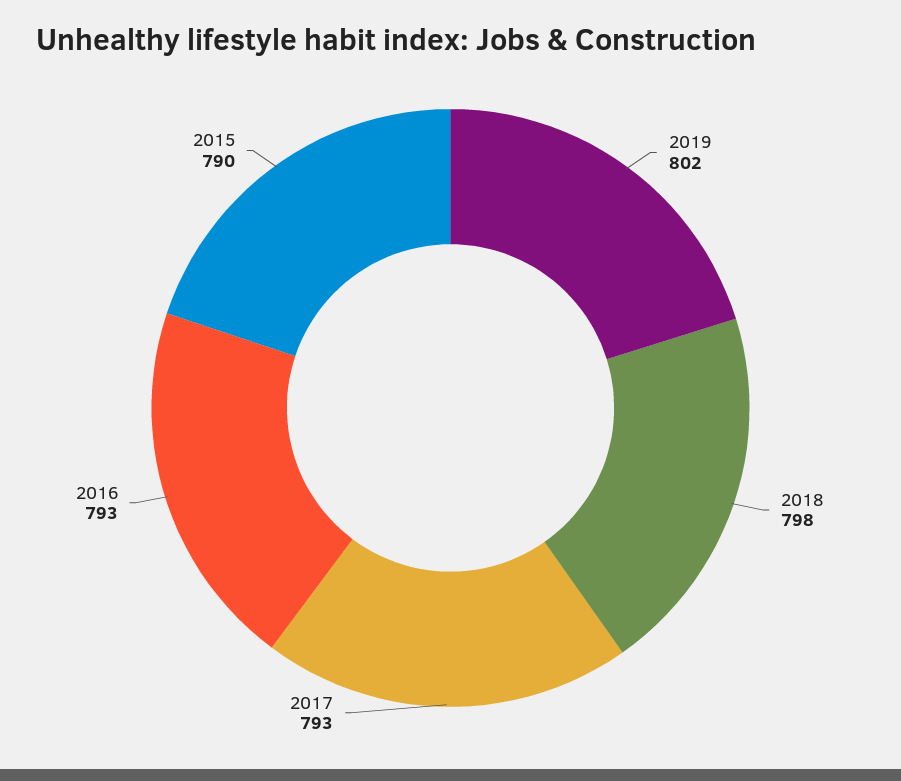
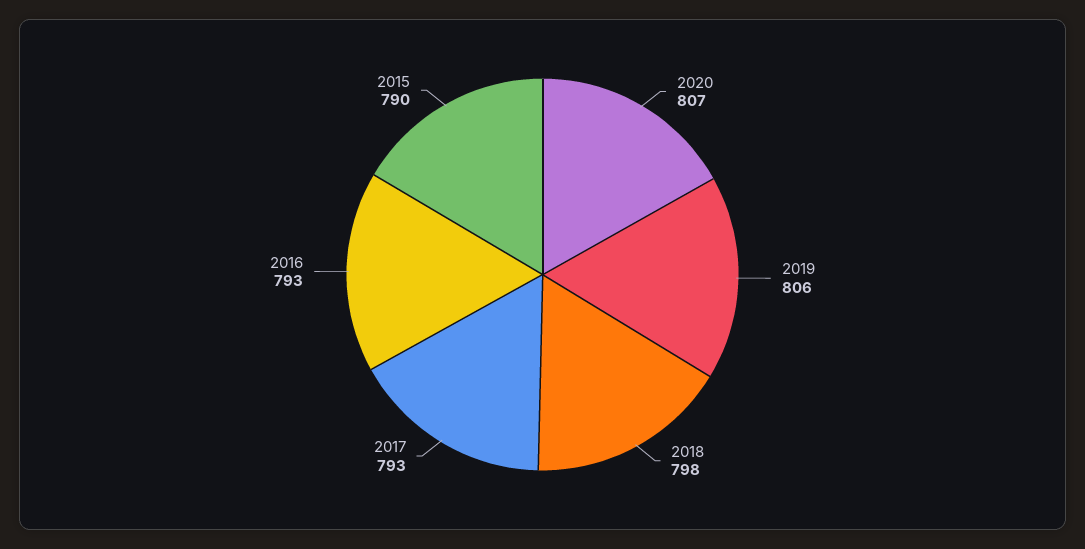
2019: 802 -> 806
2020: none -> 807

